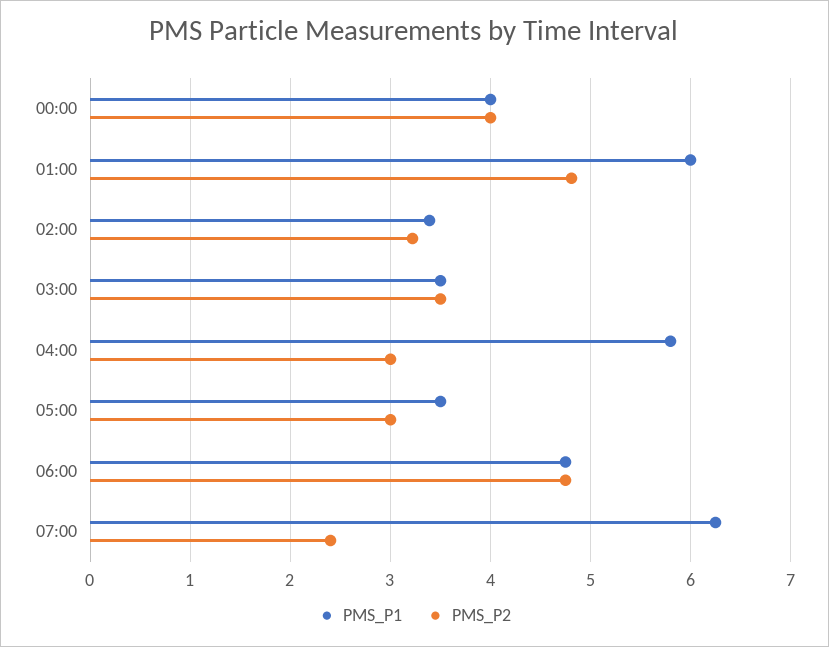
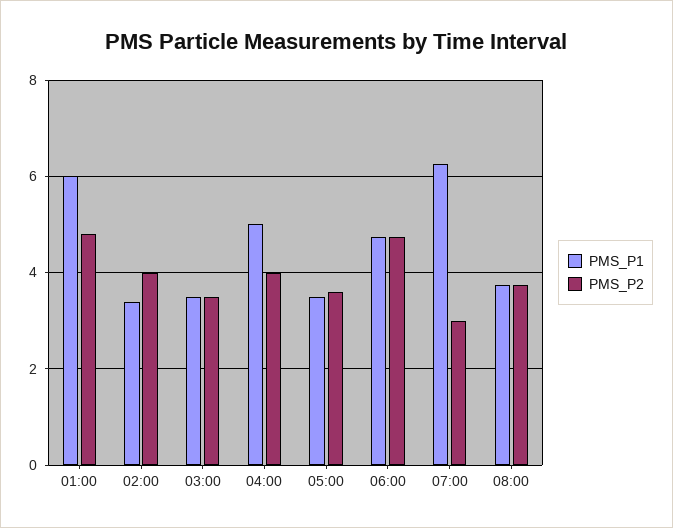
PMS_P1, 00:00: 4 -> none
PMS_P2, 00:00: 4 -> none
PMS_P2, 02:00: 3.2 -> 4
PMS_P1, 04:00: 5.8 -> 5
PMS_P2, 04:00: 3 -> 4
PMS_P2, 05:00: 3 -> 3.6
PMS_P2, 07:00: 2.4 -> 3
PMS_P1, 08:00: none -> 3.8
PMS_P2, 08:00: none -> 3.8

